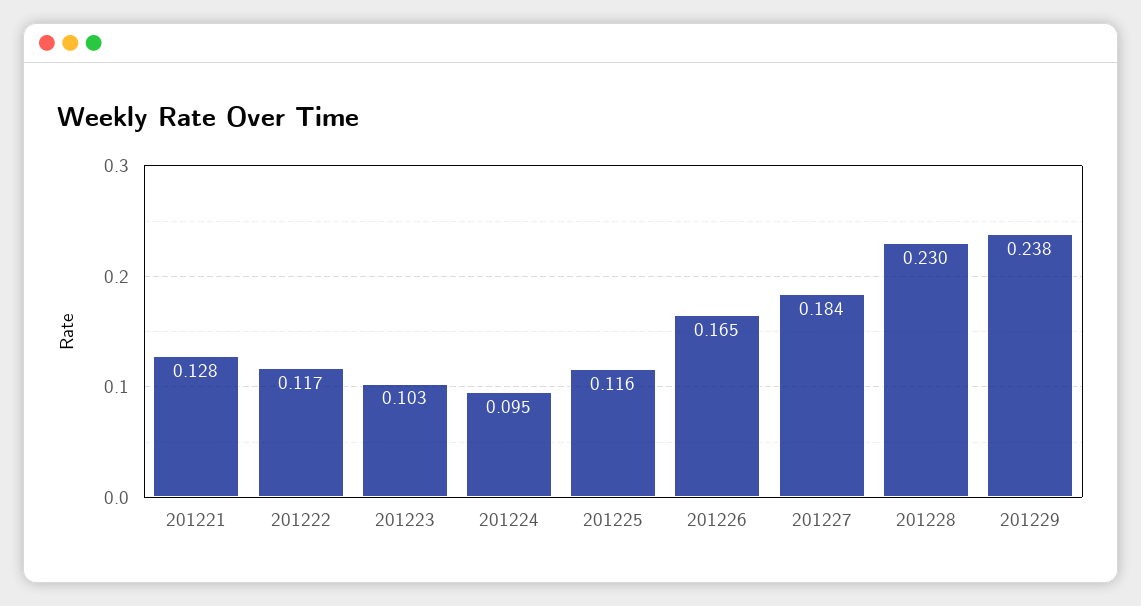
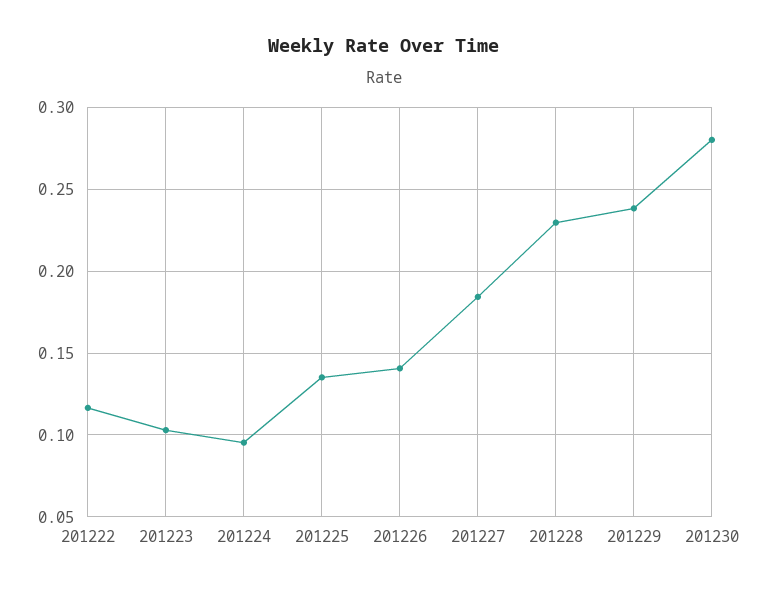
201221: 0.128 -> none
201225: 0.116 -> 0.135
201226: 0.165 -> 0.14
201230: none -> 0.28

